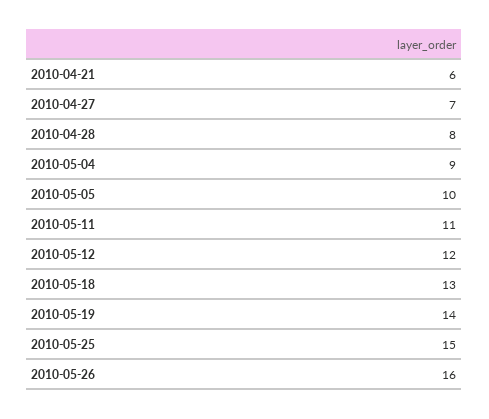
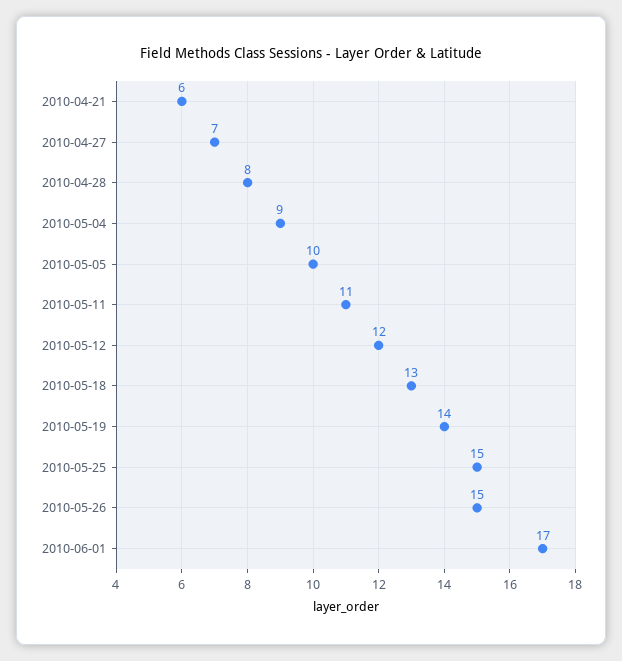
2010-05-26: 16 -> 15
2010-06-01: none -> 17

